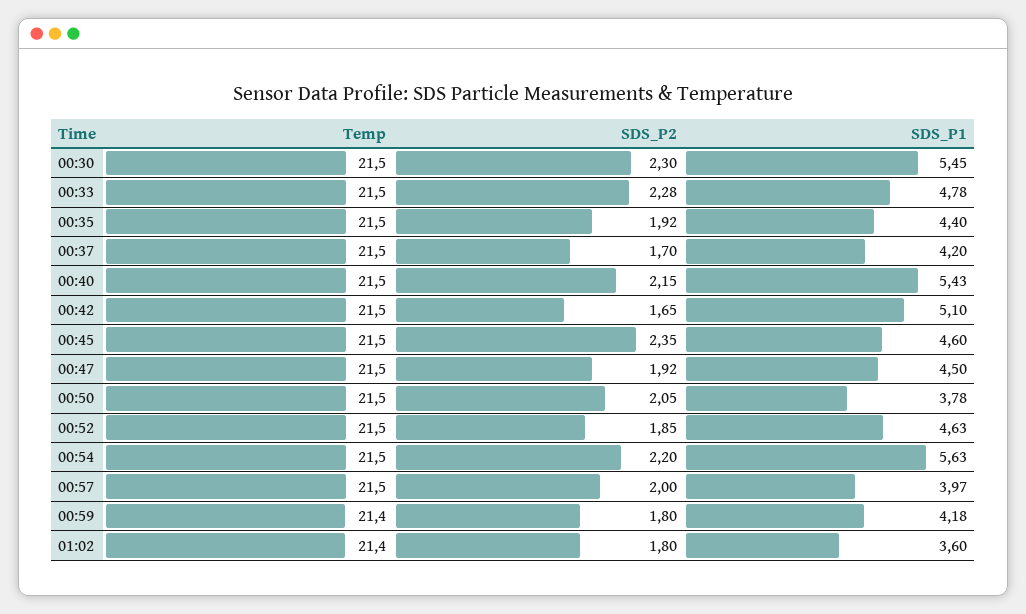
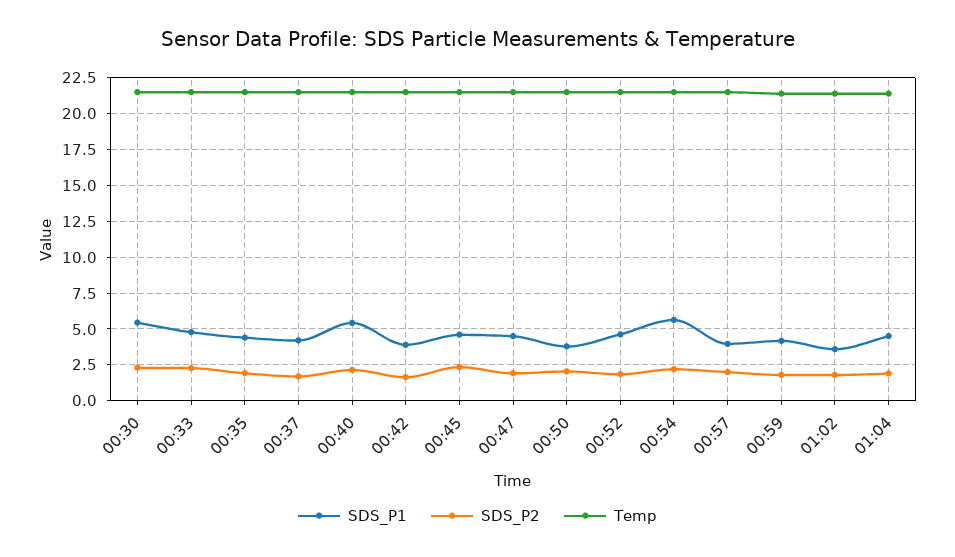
SDS_P1, 00:42: 5.1 -> 4
SDS_P1, 01:04: none -> 4.5
SDS_P2, 01:04: none -> 2
Temp, 01:04: none -> 21.5

